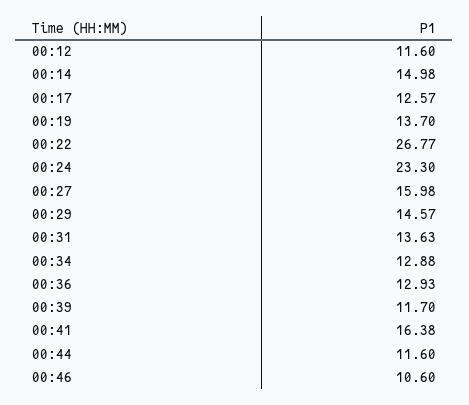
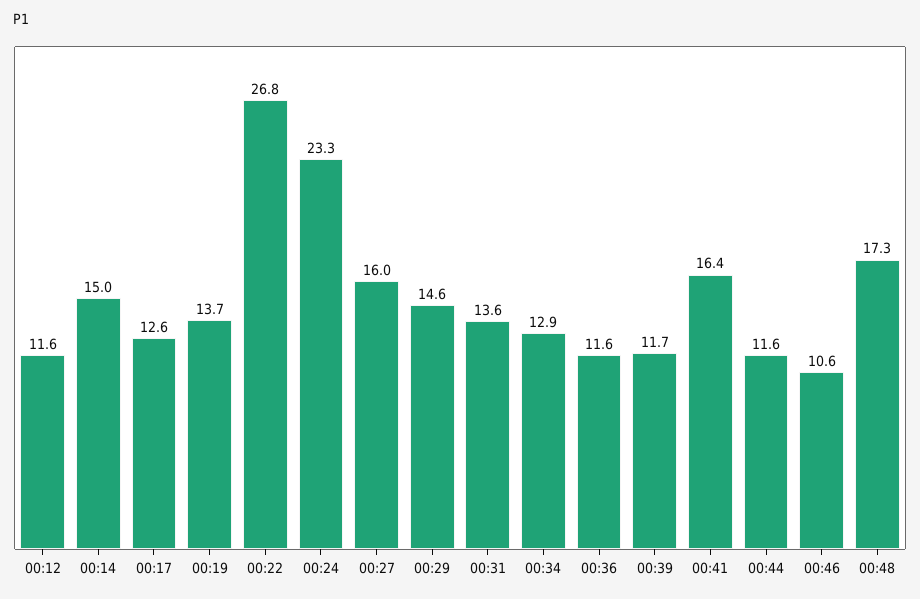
00:36: 12.93 -> 11.6
00:48: none -> 17.3

